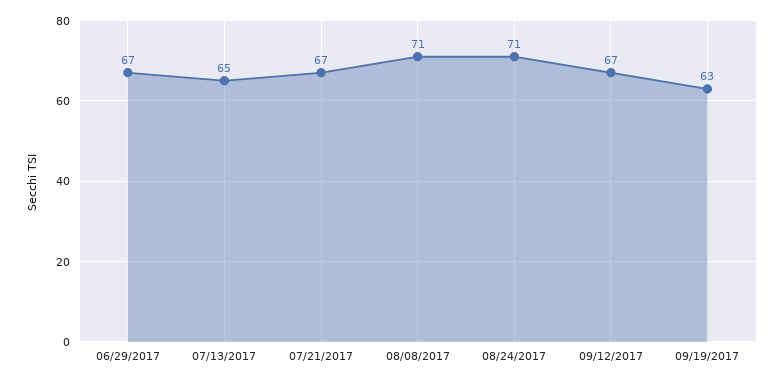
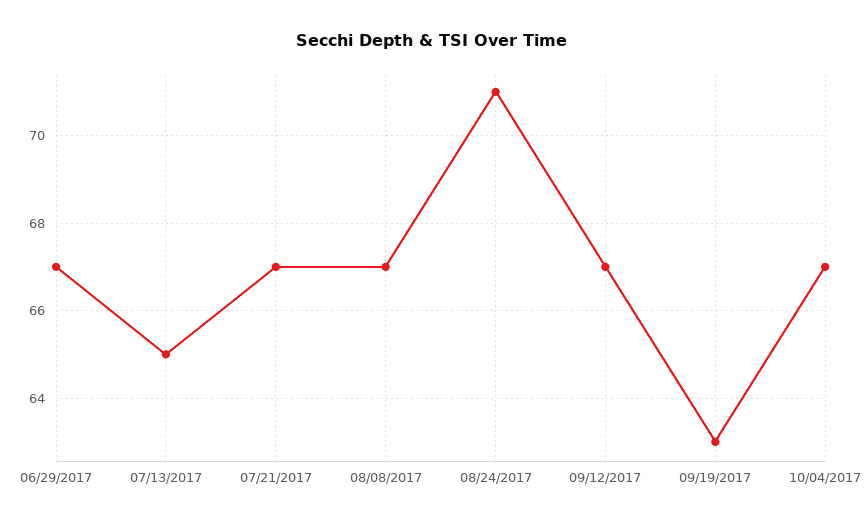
08/08/2017: 71 -> 67
10/04/2017: none -> 67

